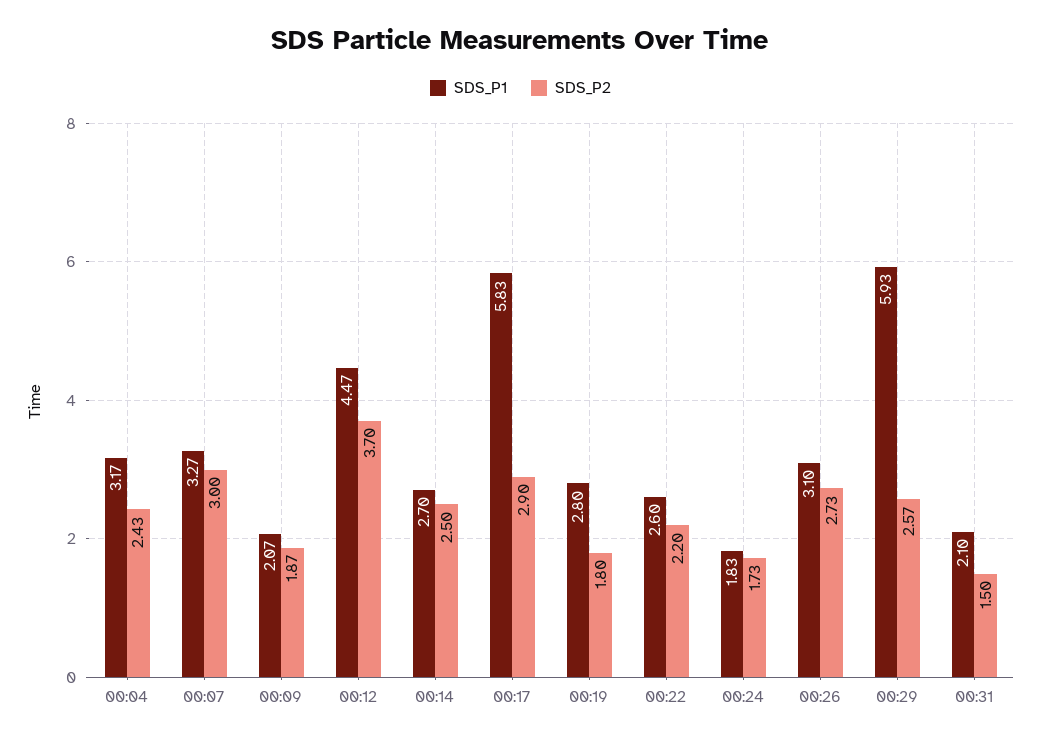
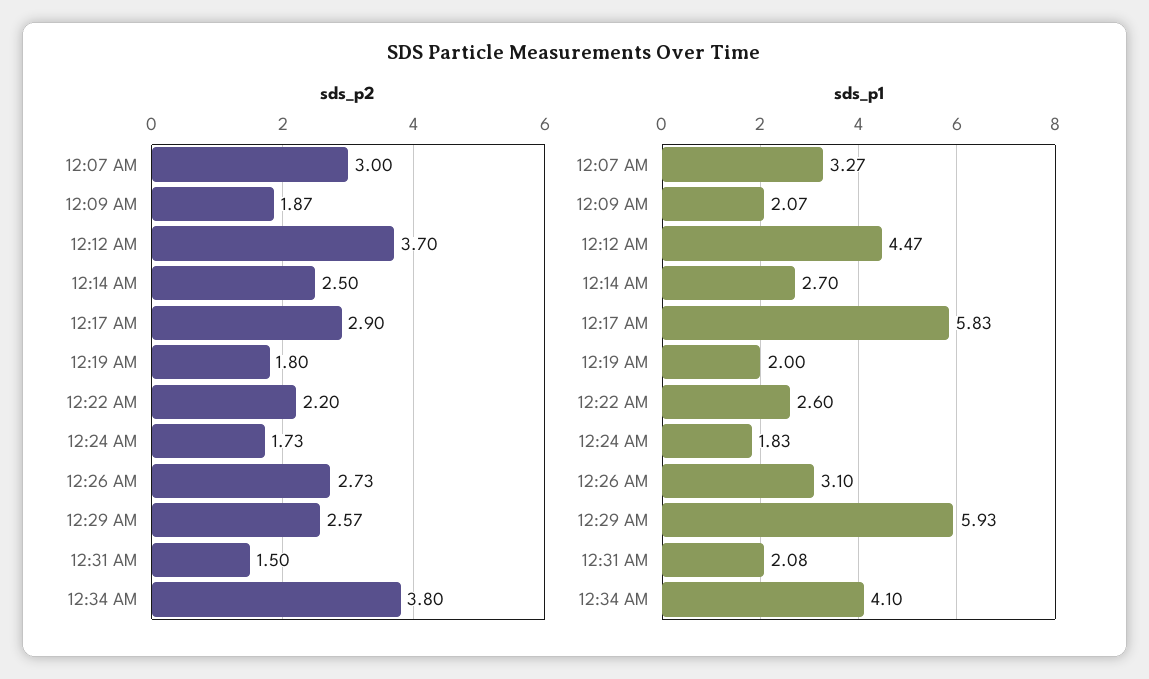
SDS_P1, 00:04: 3.17 -> none
SDS_P2, 00:04: 2.43 -> none
SDS_P1, 00:19: 2.8 -> 2
SDS_P1, 00:31: 2.1 -> 2.08
SDS_P2, 12:34 AM: none -> 3.8
SDS_P1, 12:34 AM: none -> 4.1

